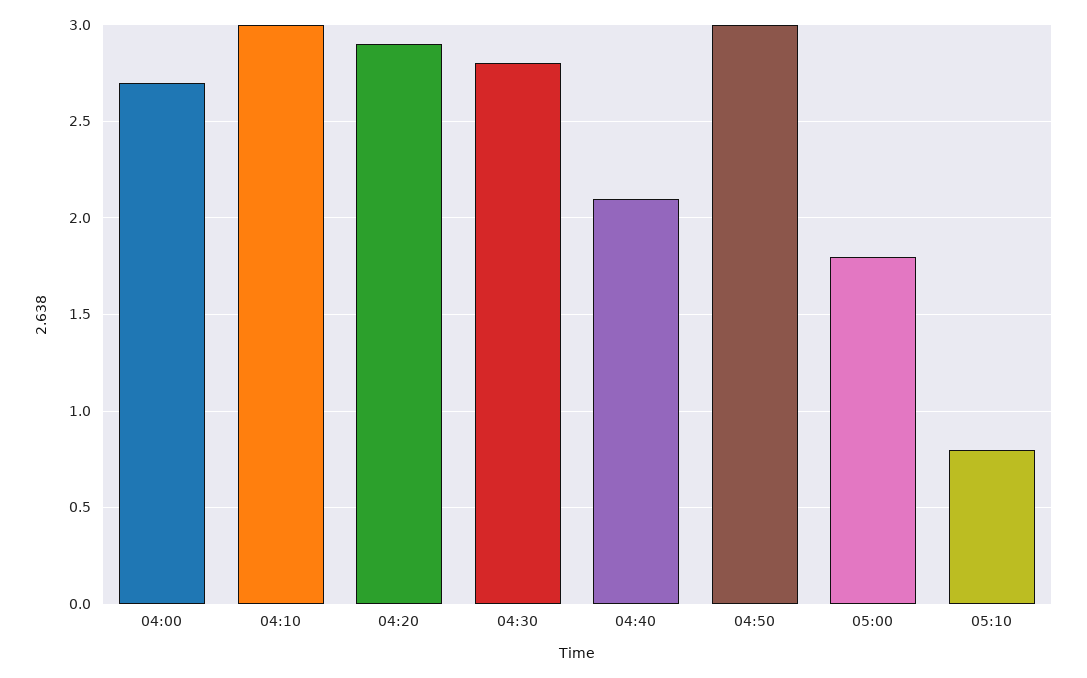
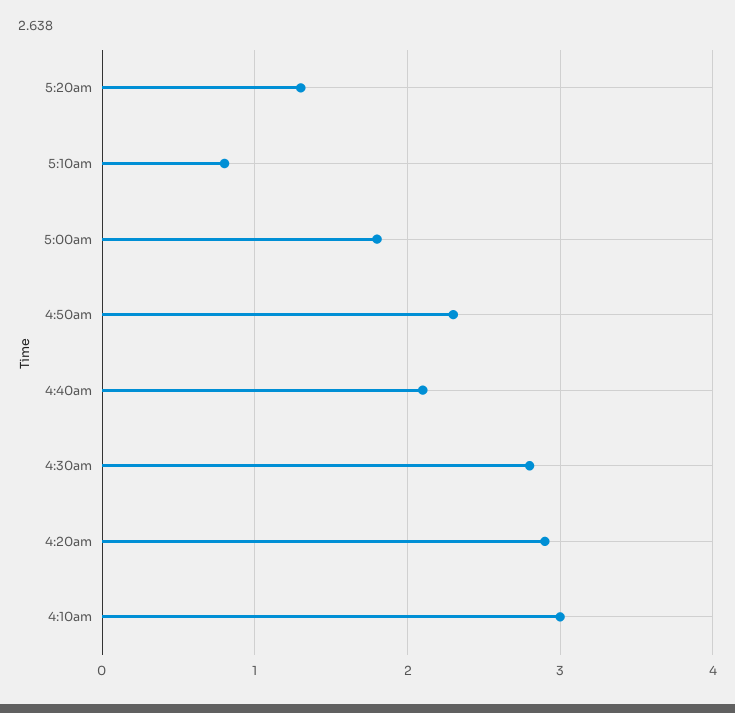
04:00: 2.7 -> none
04:50: 3 -> 2.3
5:20am: none -> 1.3

